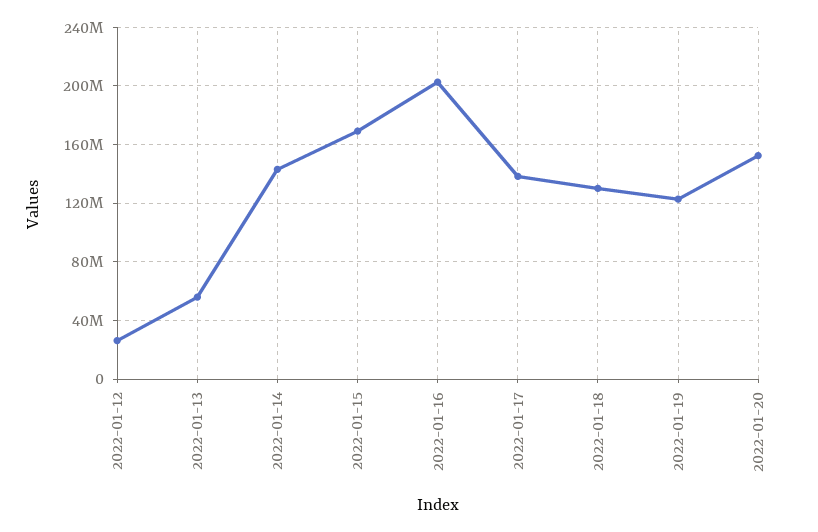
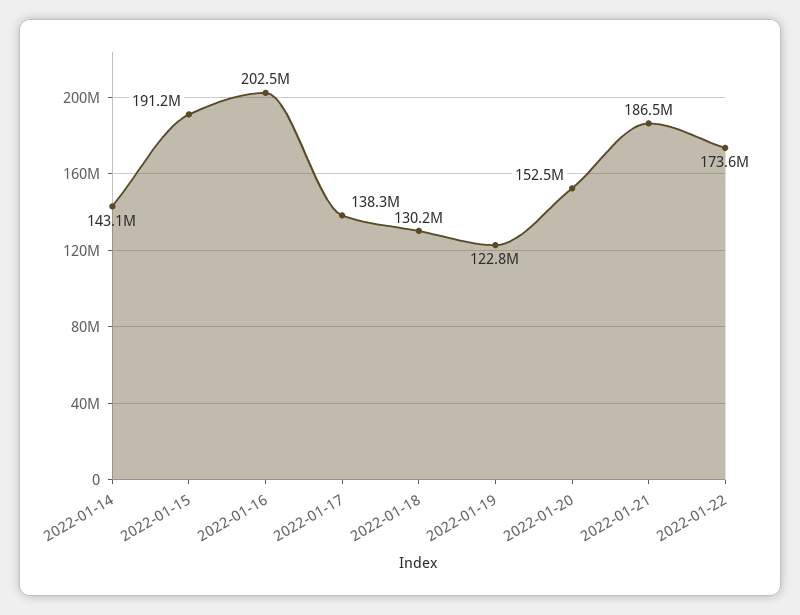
2022-01-12: 25000000 -> none
2022-01-13: 55000000 -> none
2022-01-15: 170000000 -> 191200000
2022-01-21: none -> 186500000
2022-01-22: none -> 173600000

